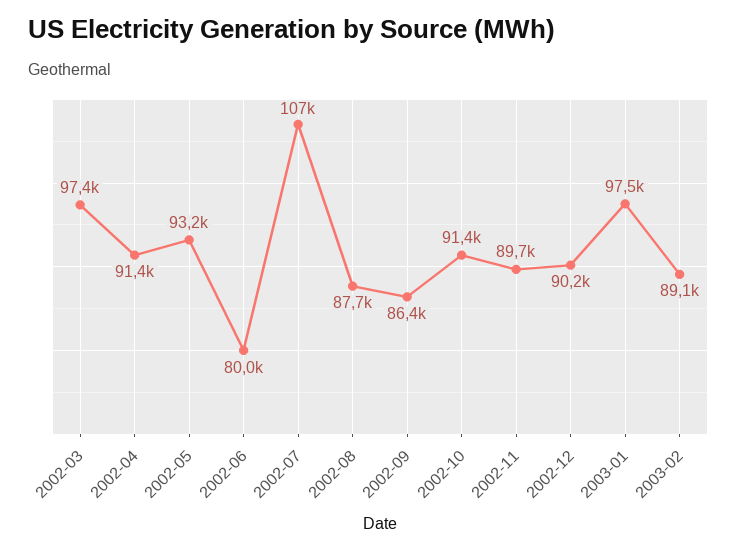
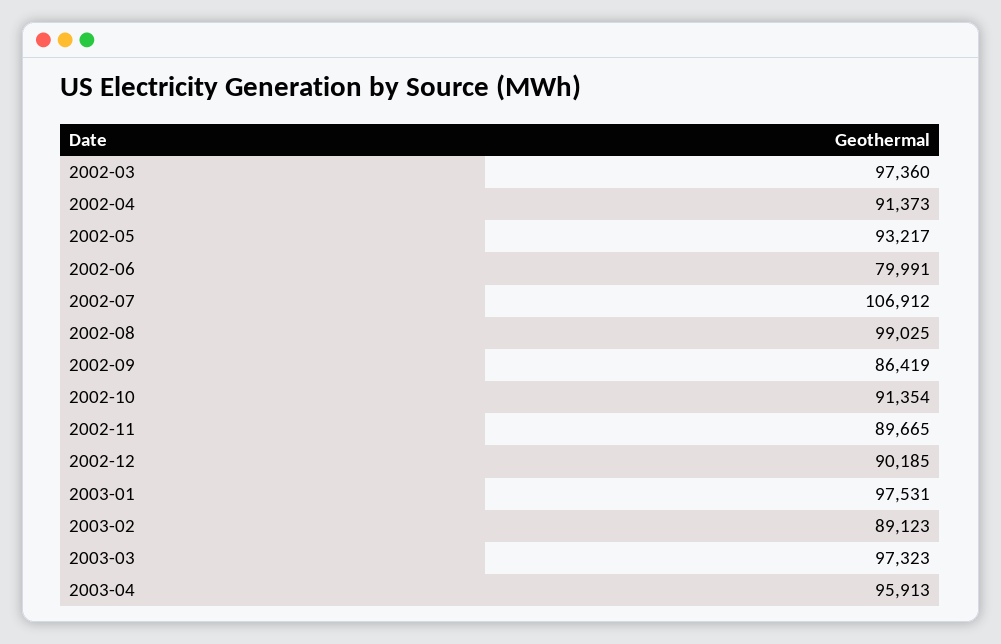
2002-08: 87700 -> 99025
2003-03: none -> 97323
2003-04: none -> 95913

